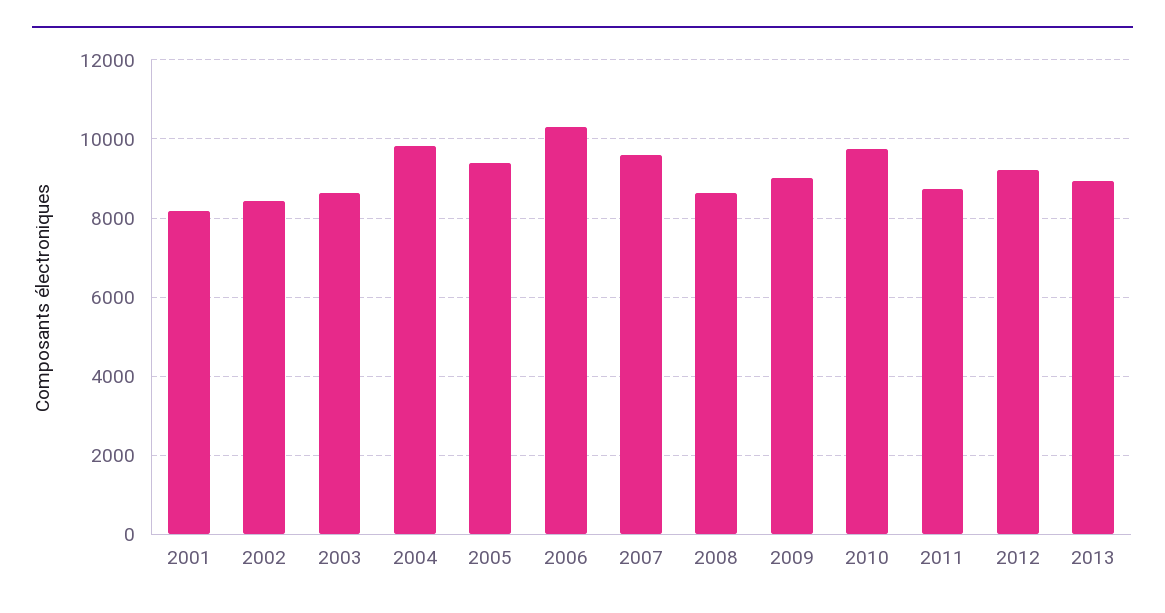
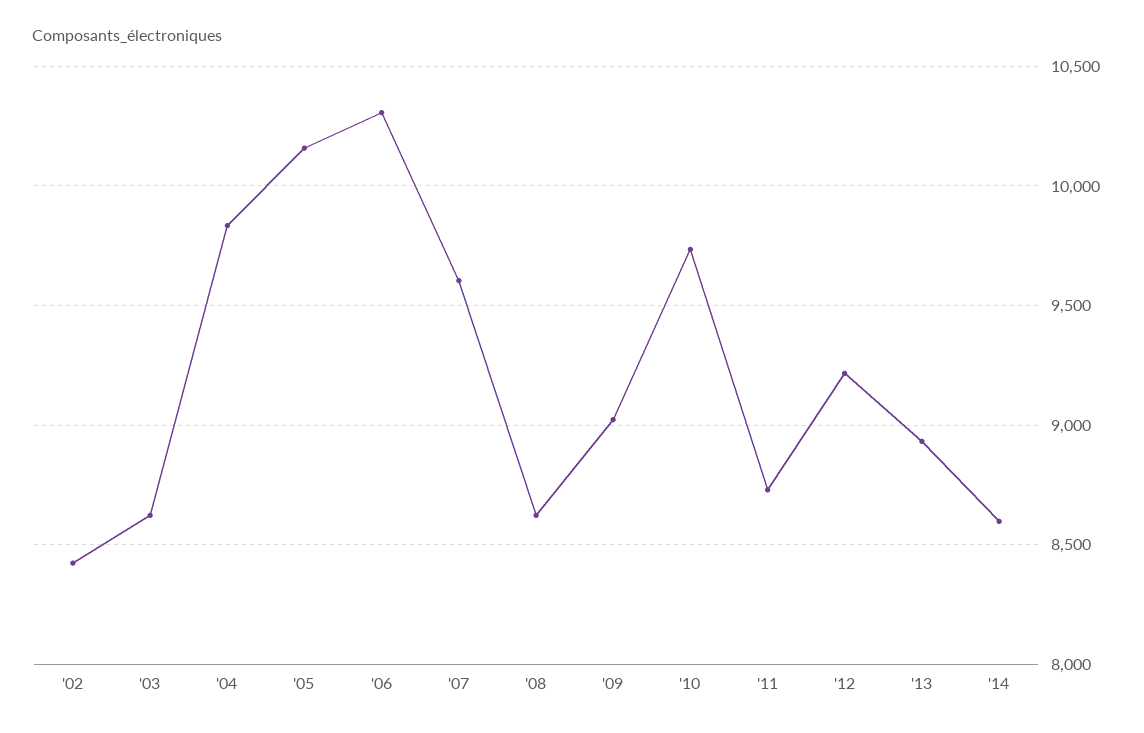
2001: 8200 -> none
2005: 9400 -> 10150
'14: none -> 8600

